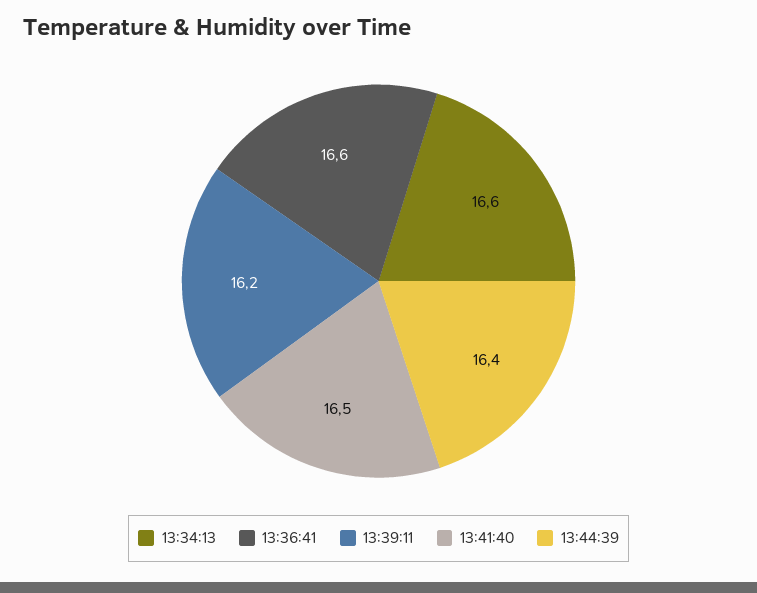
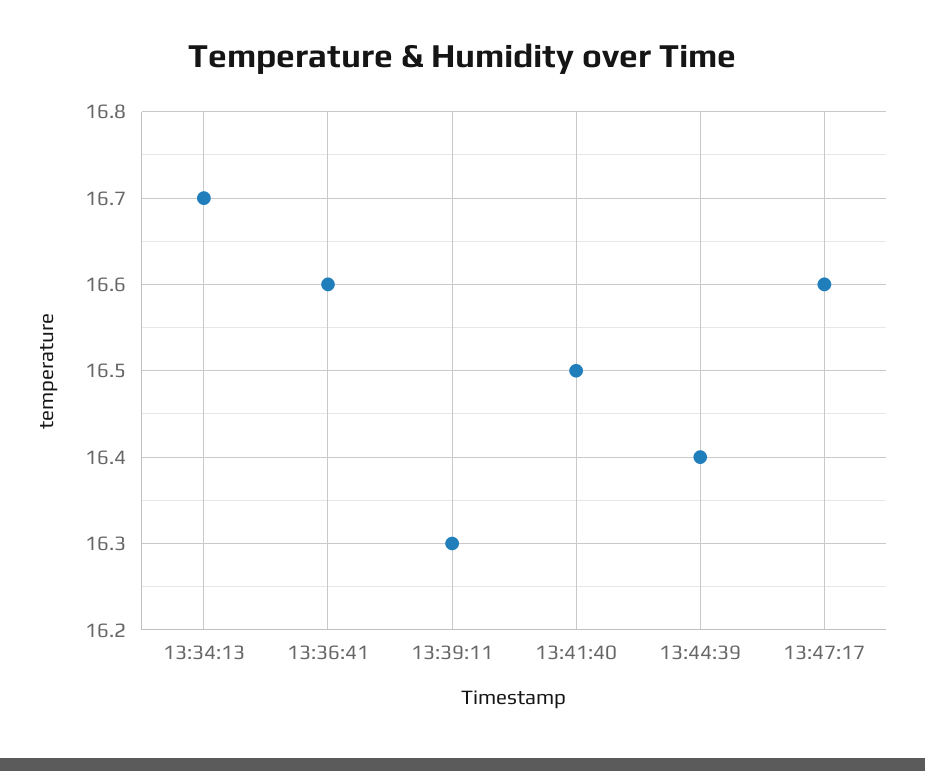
13:34:13: 16.6 -> 16.7
13:39:11: 16.2 -> 16.3
13:47:17: none -> 16.6

